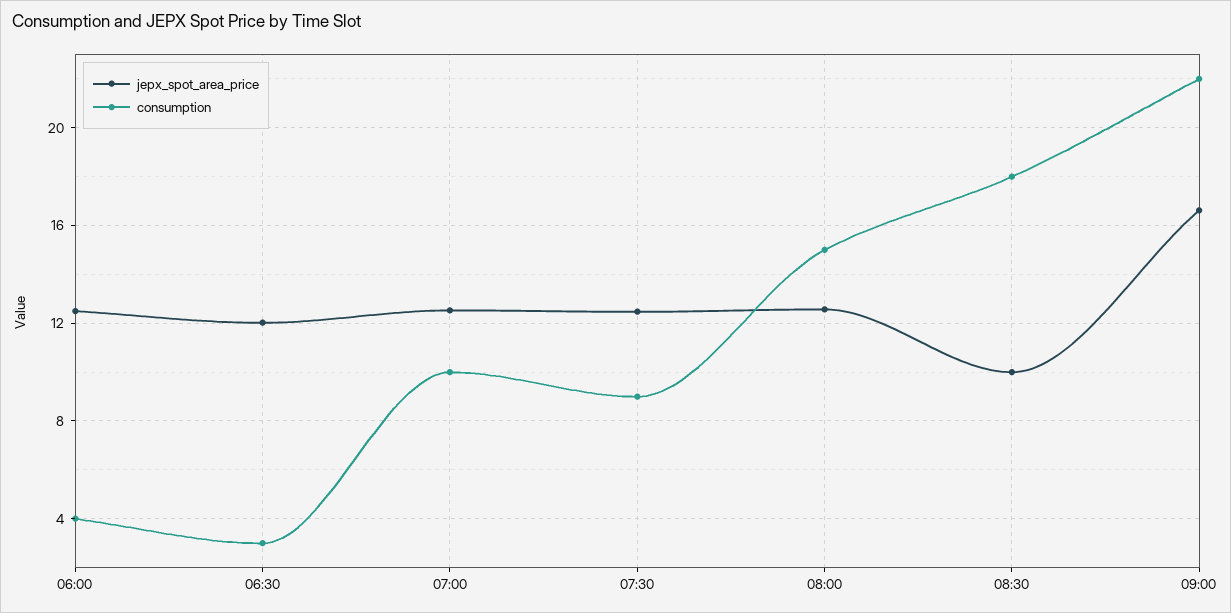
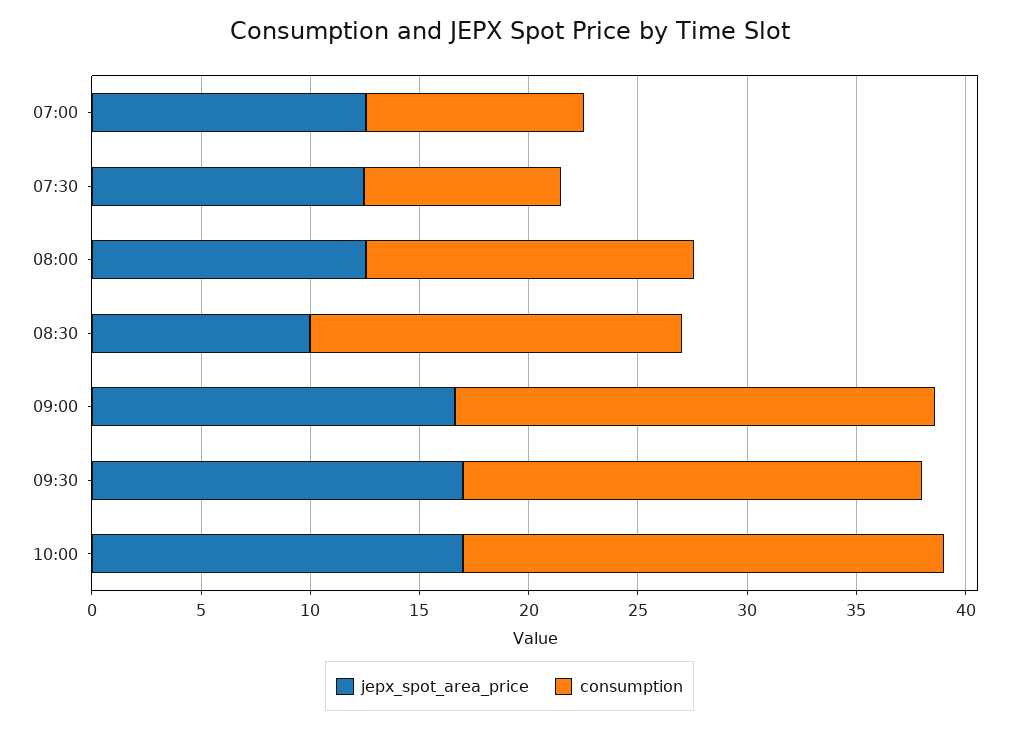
jepx_spot_area_price, 06:00: 12.5 -> none
consumption, 06:00: 4 -> none
jepx_spot_area_price, 06:30: 12 -> none
consumption, 06:30: 3 -> none
consumption, 08:30: 18 -> 17
jepx_spot_area_price, 09:30: none -> 17
consumption, 09:30: none -> 21
jepx_spot_area_price, 10:00: none -> 17
consumption, 10:00: none -> 22

